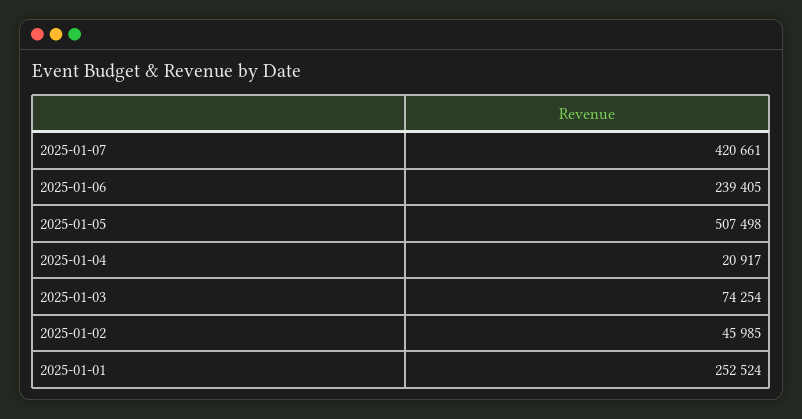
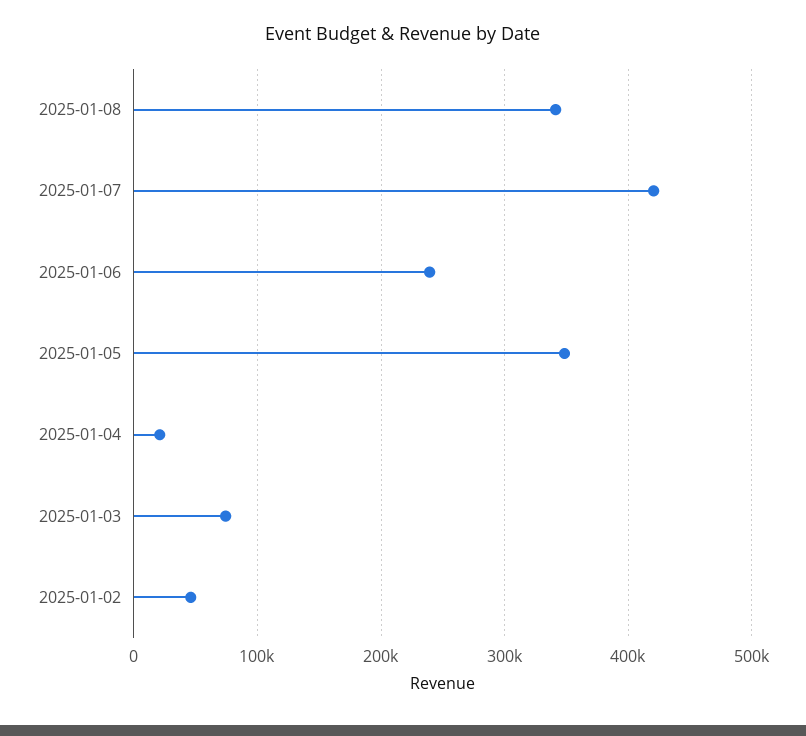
2025-01-05: 507498 -> 350000
2025-01-01: 252524 -> none
2025-01-08: none -> 340000

